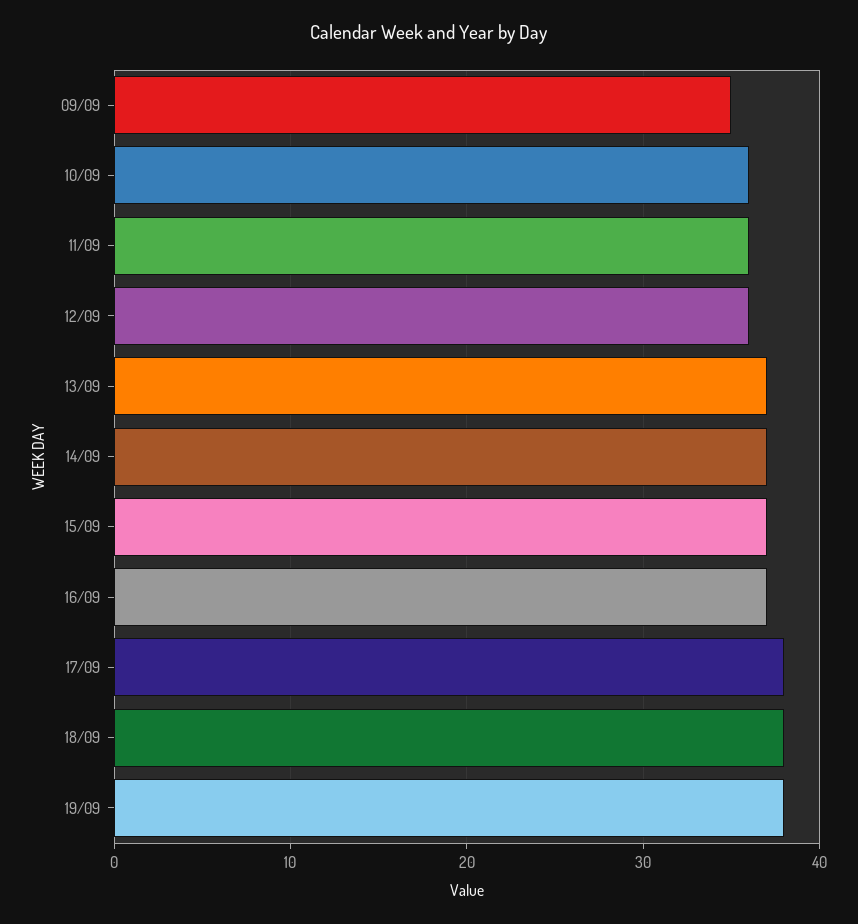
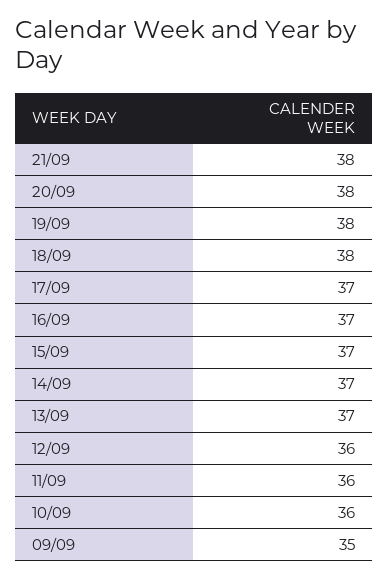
17/09: 38 -> 37
21/09: none -> 38
20/09: none -> 38

